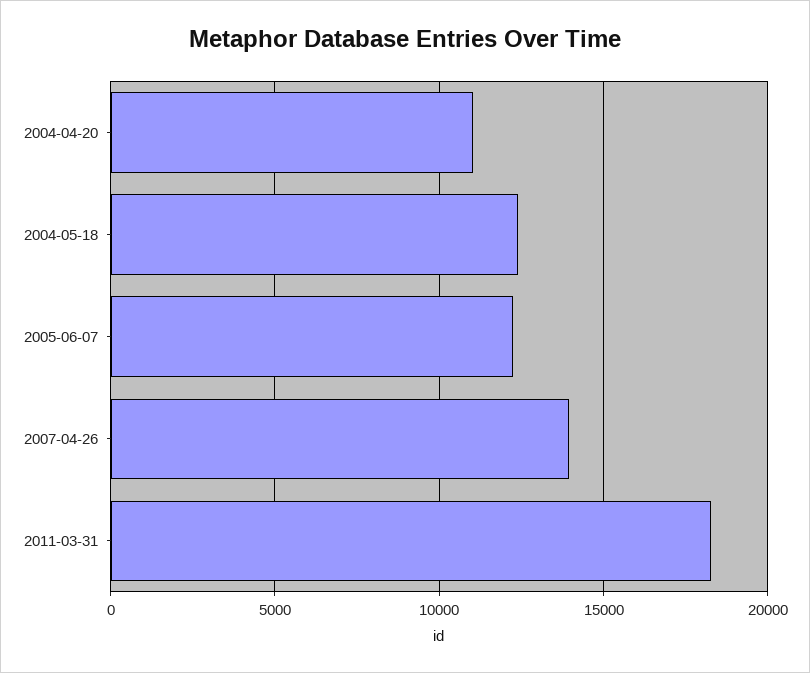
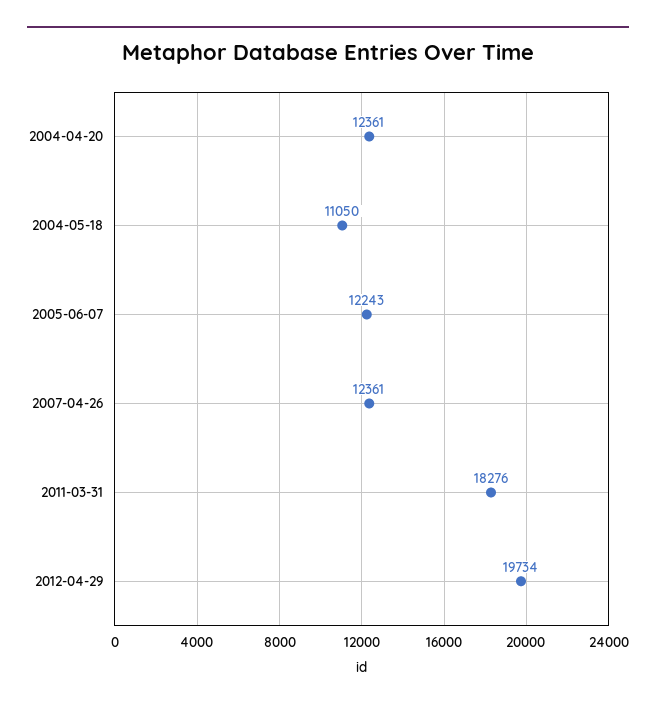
2004-04-20: 11000 -> 12361
2004-05-18: 12500 -> 11050
2007-04-26: 14000 -> 12361
2012-04-29: none -> 19734

